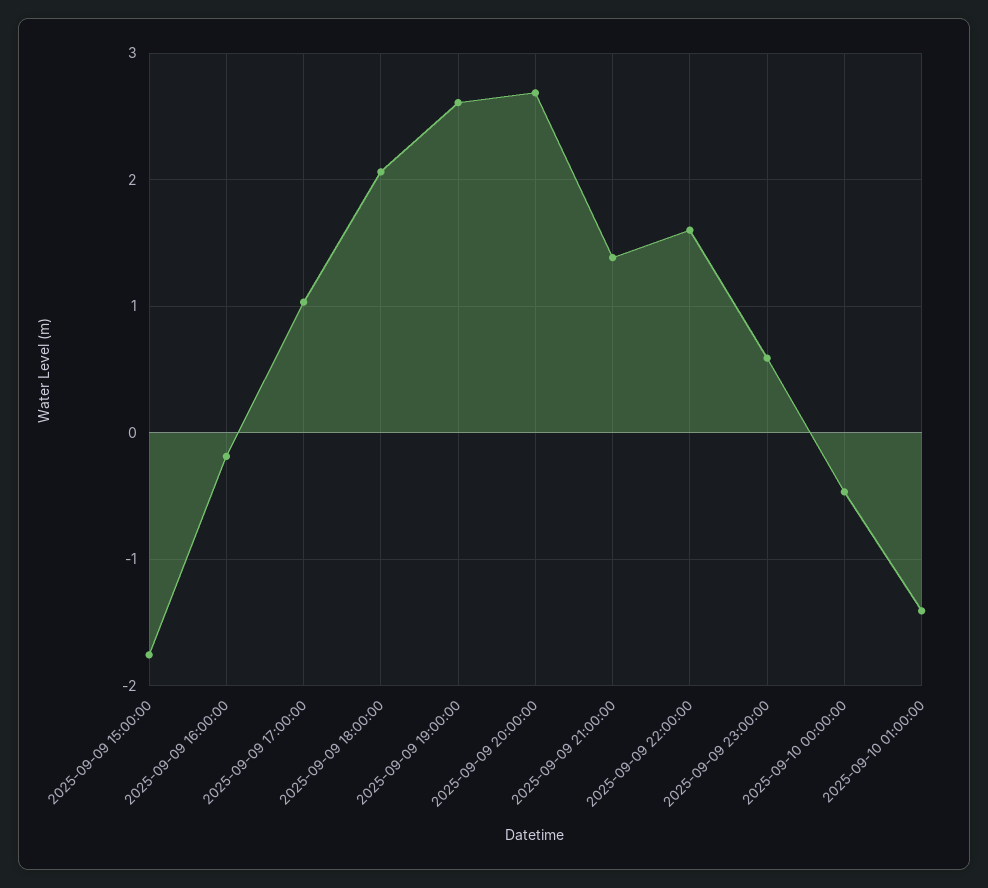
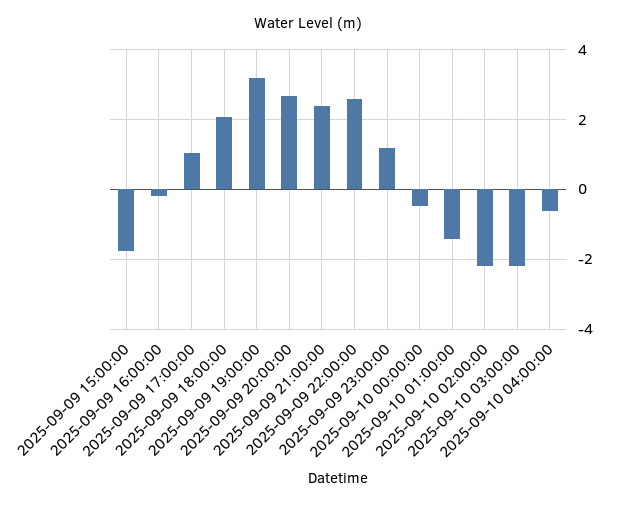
2025-09-09 19:00:00: 2.6 -> 3.2
2025-09-09 21:00:00: 1.4 -> 2.4
2025-09-09 22:00:00: 1.6 -> 2.6
2025-09-09 23:00:00: 0.6 -> 1.2
2025-09-10 02:00:00: none -> -2.2
2025-09-10 03:00:00: none -> -2.2
2025-09-10 04:00:00: none -> -0.6

